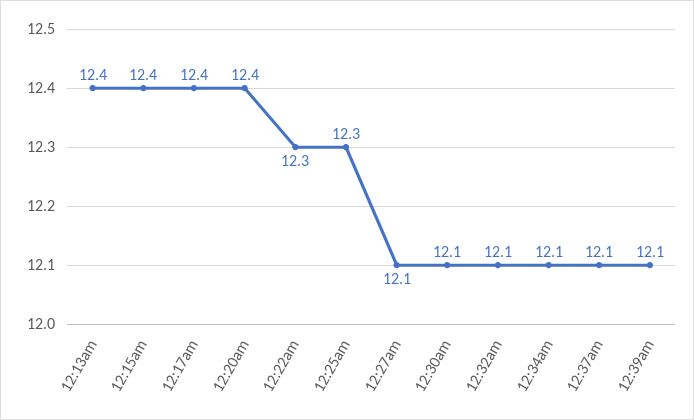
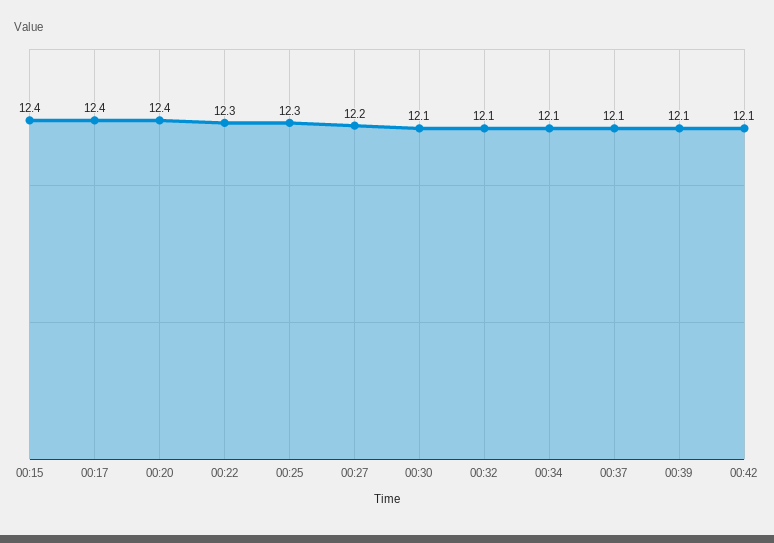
12:13am: 12.4 -> none
12:27am: 12.1 -> 12.2
00:42: none -> 12.1

